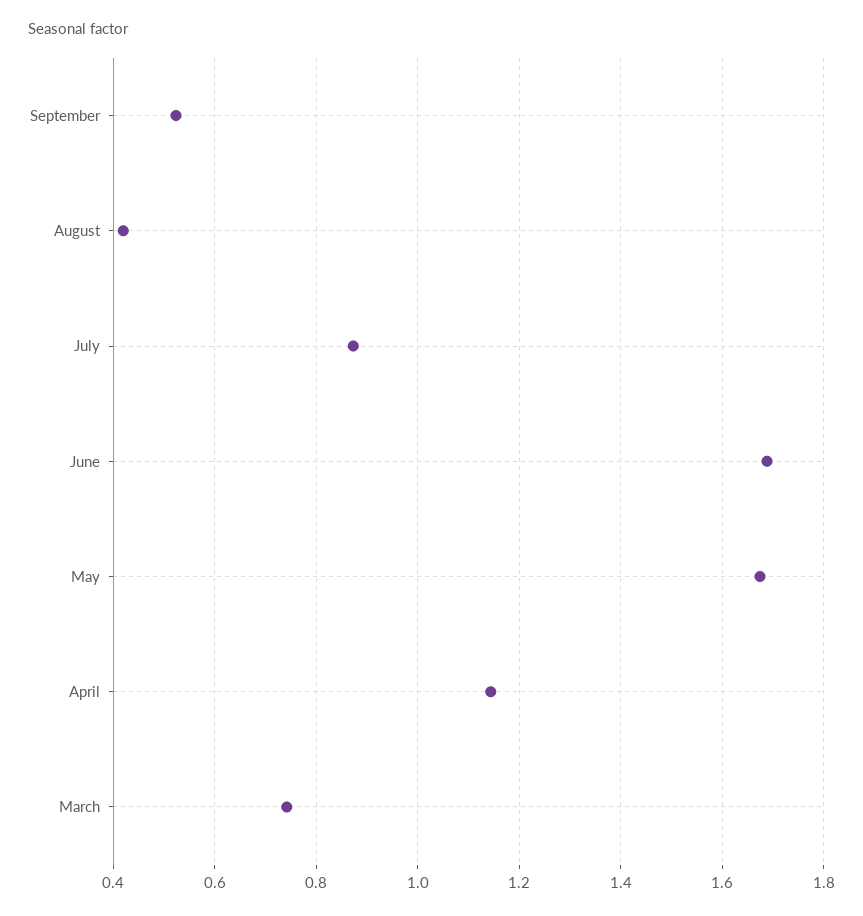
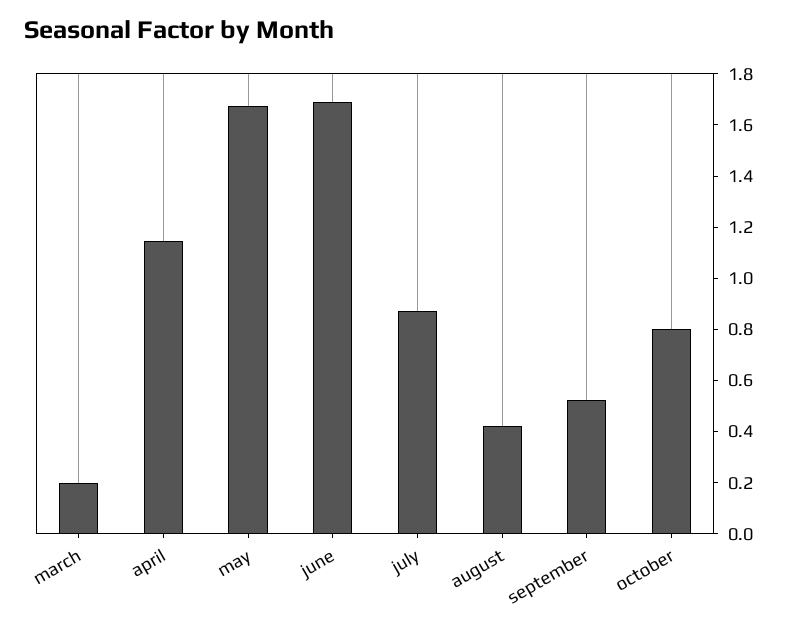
March: 0.74 -> 0.2
october: none -> 0.8

